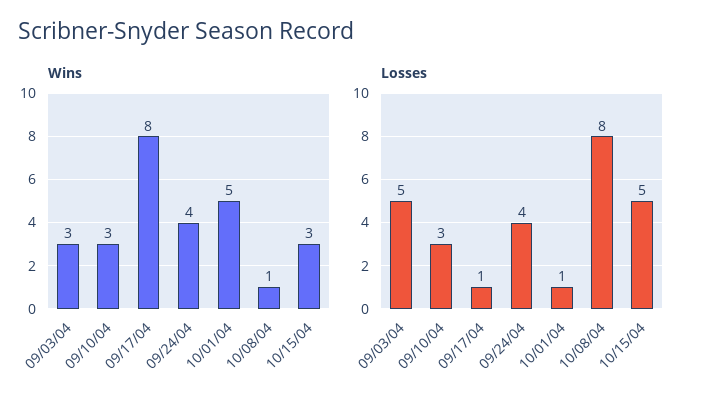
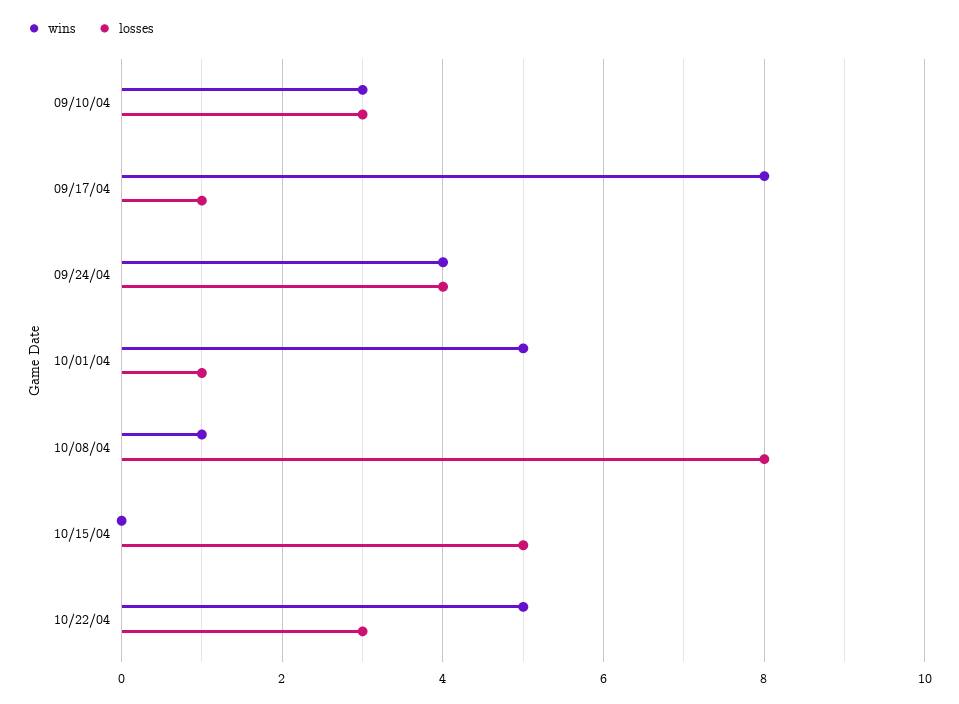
Wins, 09/03/04: 3 -> none
Wins, 10/15/04: 3 -> 0
Losses, 09/03/04: 5 -> none
Wins, 10/22/04: none -> 5
Losses, 10/22/04: none -> 3

